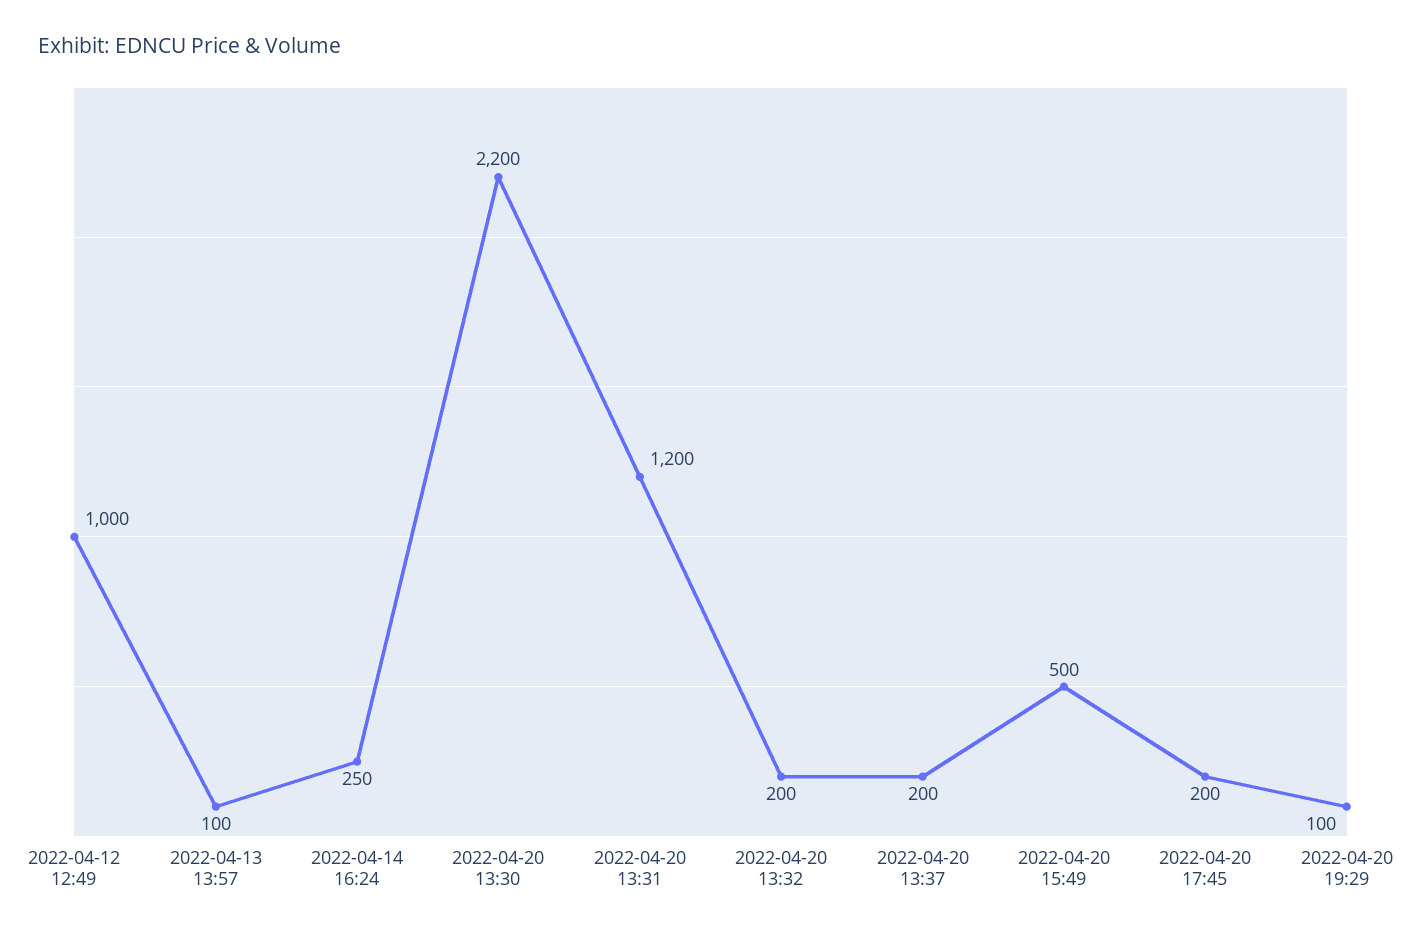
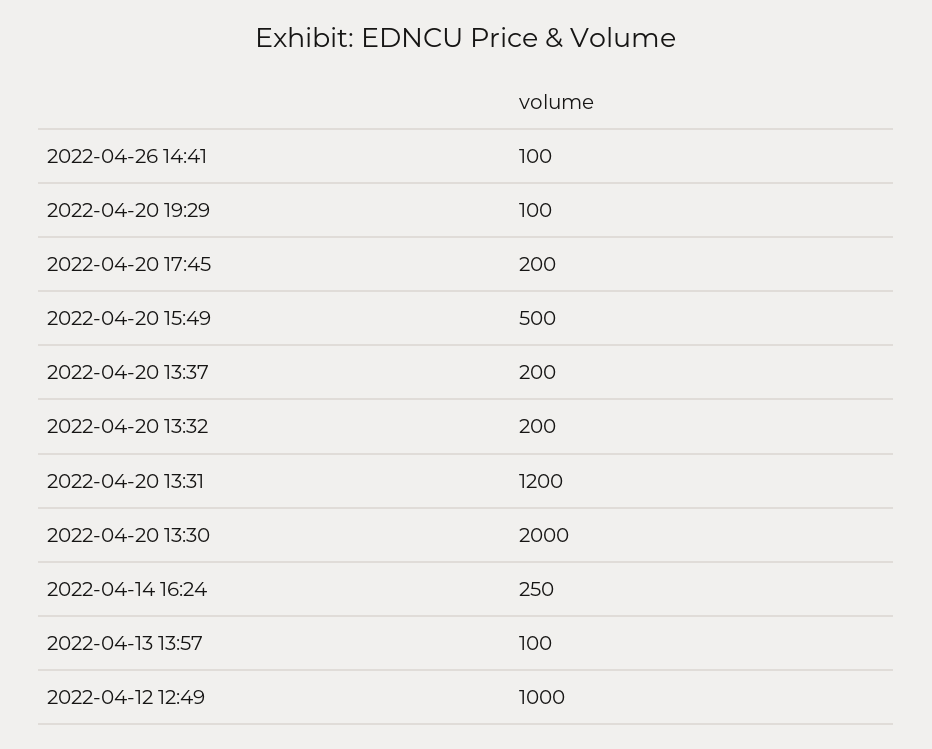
2022-04-20 13:30: 2200 -> 2000
2022-04-26 14:41: none -> 100

